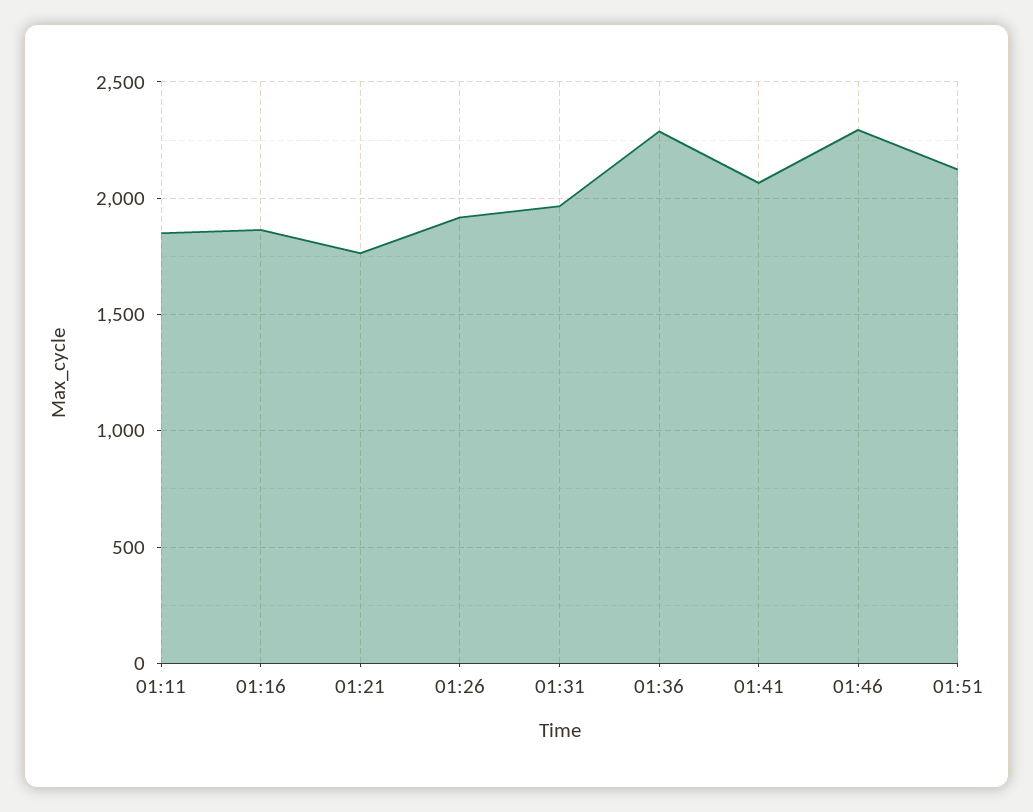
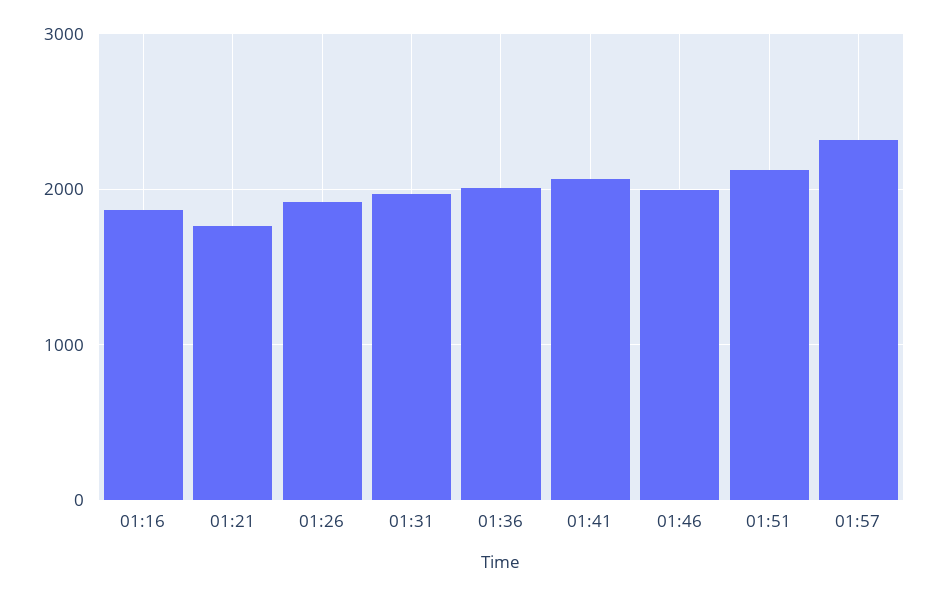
01:11: 1850 -> none
01:36: 2300 -> 2000
01:46: 2300 -> 2000
01:57: none -> 2300

